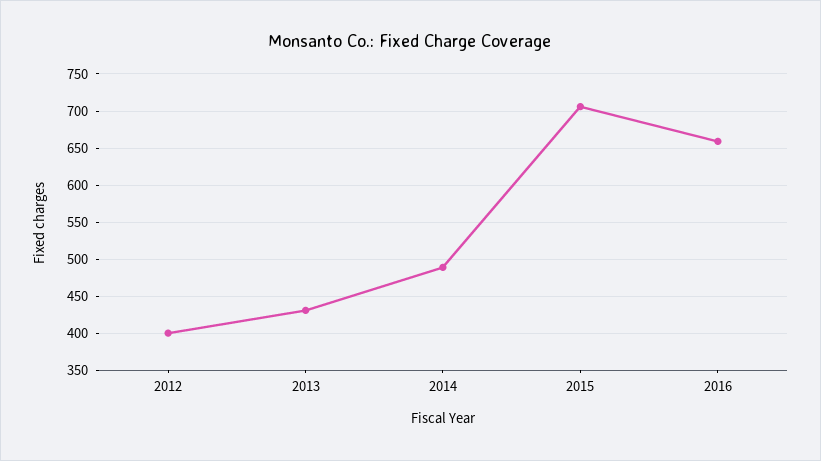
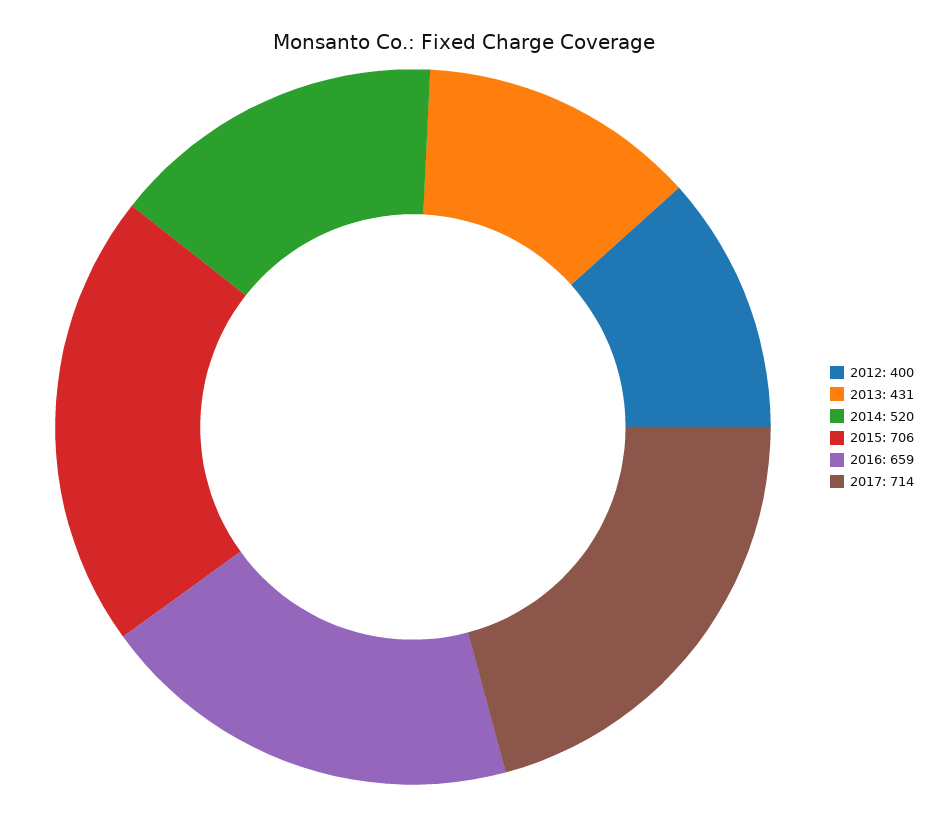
2014: 490 -> 520
2017: none -> 714

